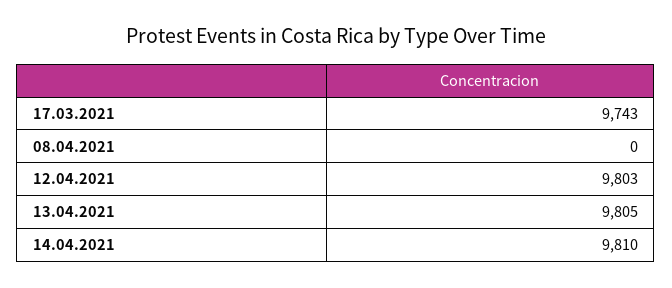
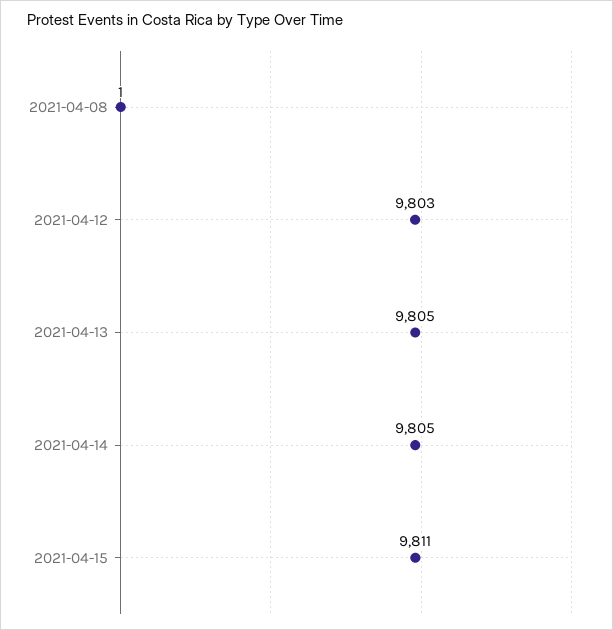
17.03.2021: 9743 -> none
08.04.2021: 0 -> 1
14.04.2021: 9810 -> 9805
2021-04-15: none -> 9811

